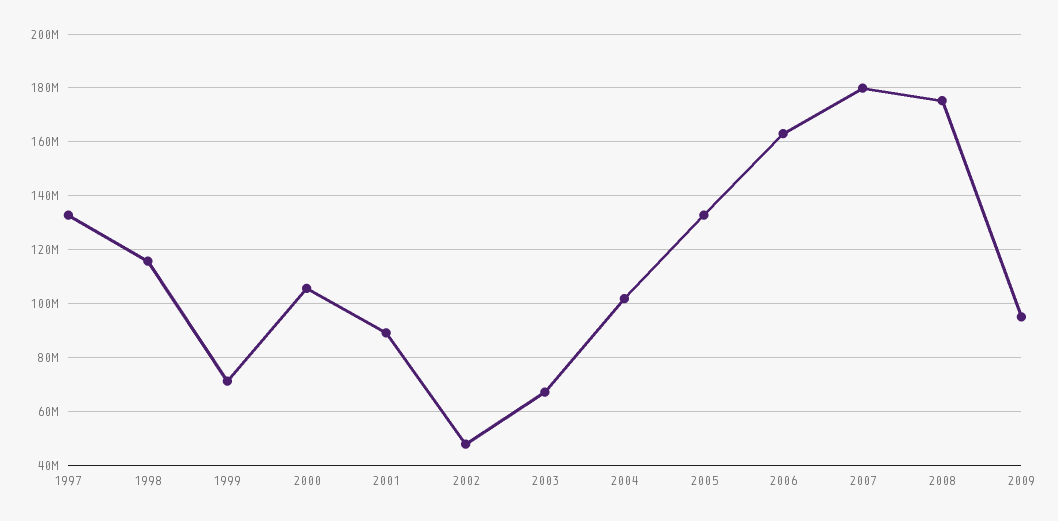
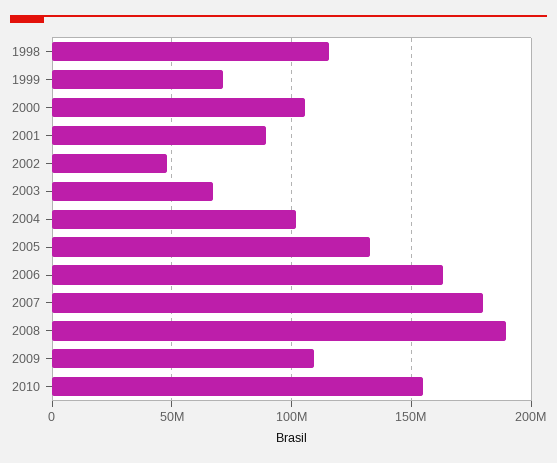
1997: 132500000 -> none
2008: 175000000 -> 190000000
2009: 95000000 -> 110000000
2010: none -> 155000000

